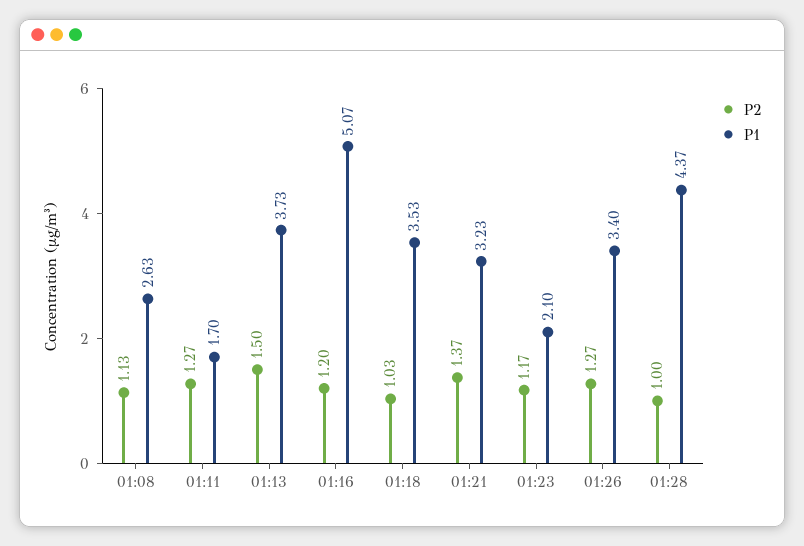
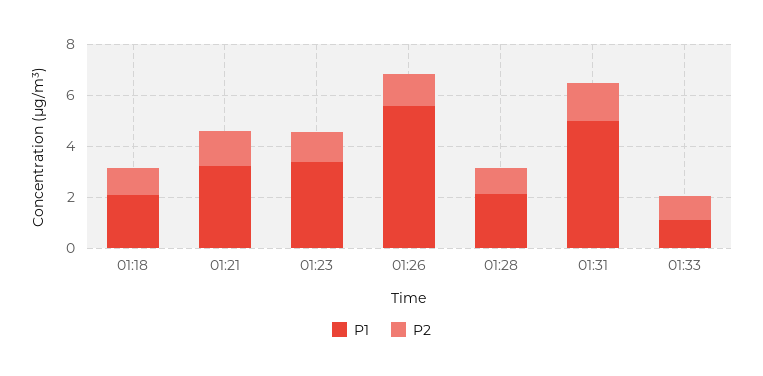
P2, 01:08: 1.13 -> none
P1, 01:08: 2.63 -> none
P2, 01:11: 1.27 -> none
P1, 01:11: 1.7 -> none
P2, 01:13: 1.5 -> none
P1, 01:13: 3.73 -> none
P2, 01:16: 1.2 -> none
P1, 01:16: 5.07 -> none
P1, 01:18: 3.53 -> 2
P1, 01:23: 2.1 -> 3.5
P1, 01:26: 3.4 -> 5.5
P1, 01:28: 4.37 -> 2
P1, 01:31: none -> 5
P2, 01:31: none -> 1.5
P1, 01:33: none -> 1
P2, 01:33: none -> 1

